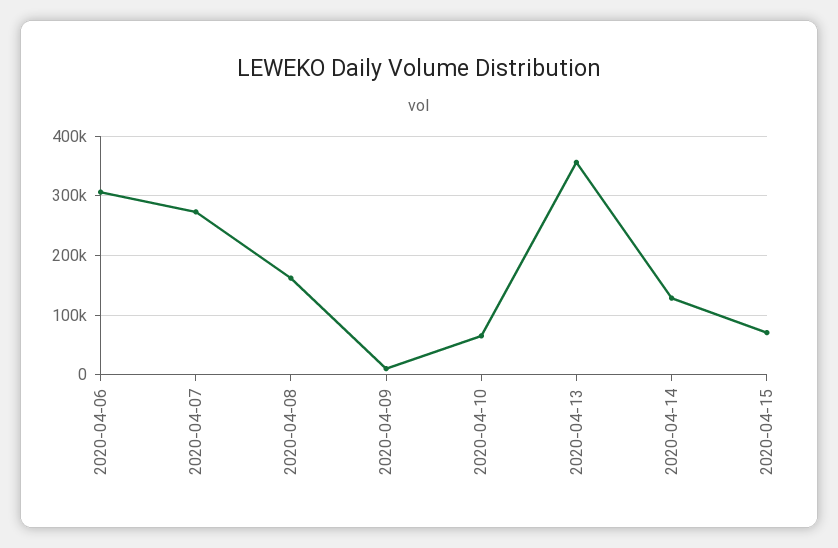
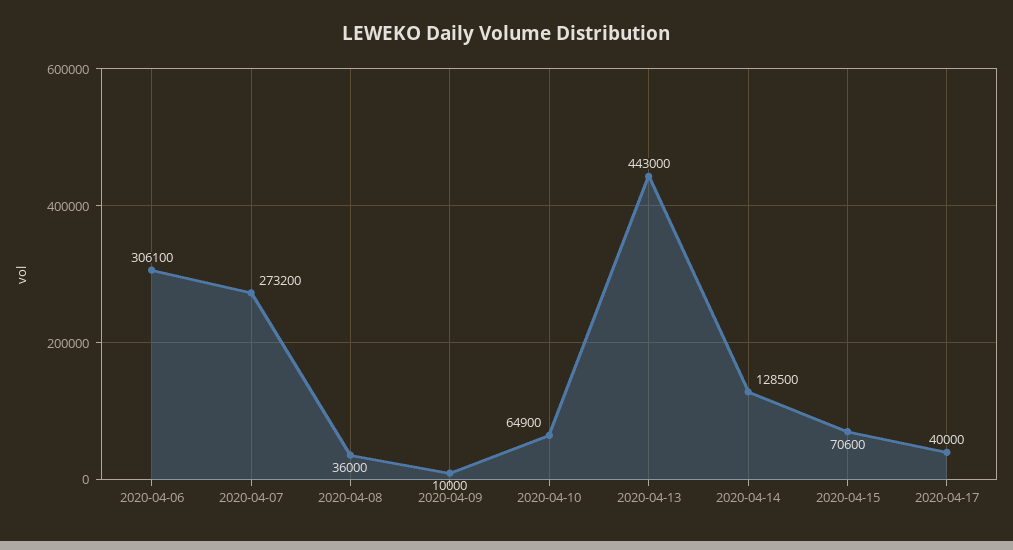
2020-04-08: 160000 -> 36000
2020-04-13: 360000 -> 443000
2020-04-17: none -> 40000

